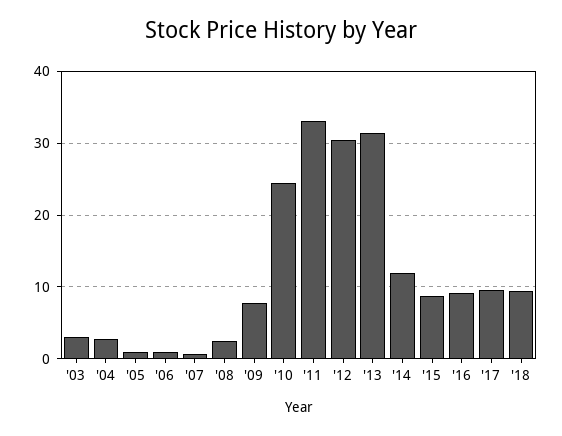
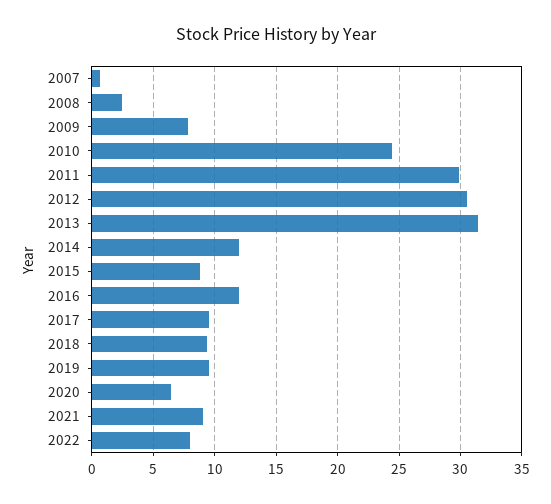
'03: 3 -> none
'04: 3 -> none
'05: 1 -> none
'06: 1 -> none
'11: 33 -> 30
'16: 9 -> 12
2019: none -> 9.5
2020: none -> 6.5
2021: none -> 9
2022: none -> 8

